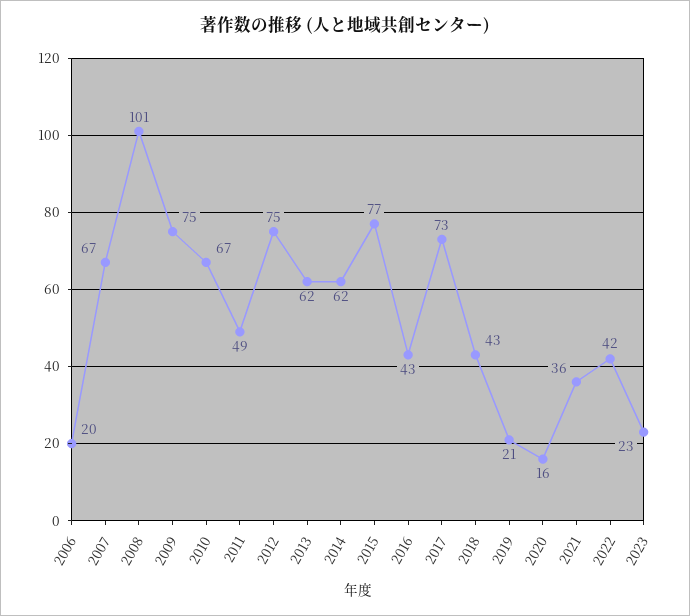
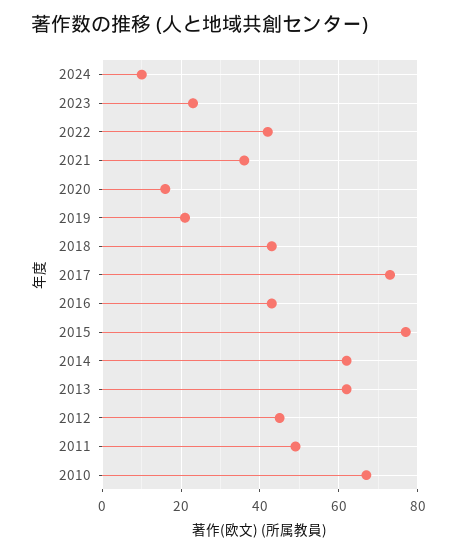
2006: 20 -> none
2007: 67 -> none
2008: 101 -> none
2009: 75 -> none
2012: 75 -> 45
2024: none -> 10

